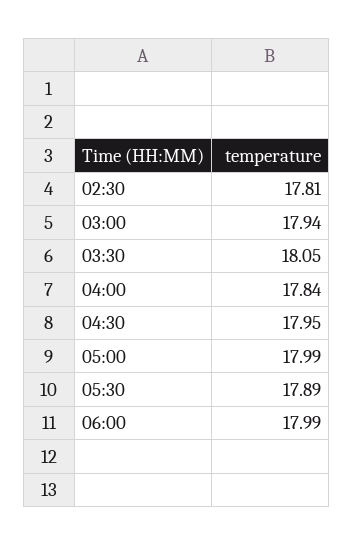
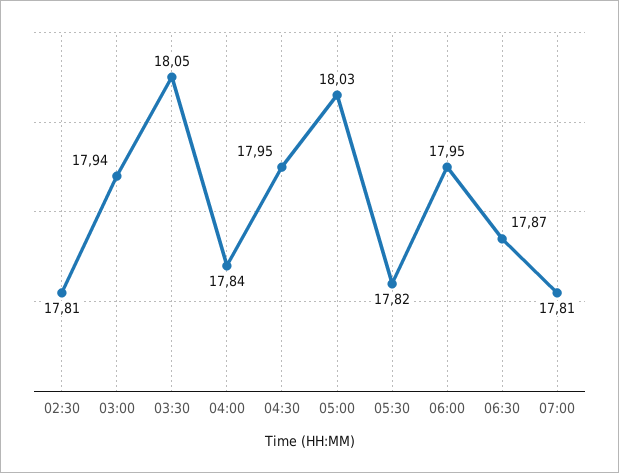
05:00: 17.99 -> 18.03
05:30: 17.89 -> 17.82
06:00: 17.99 -> 17.95
06:30: none -> 17.87
07:00: none -> 17.81

